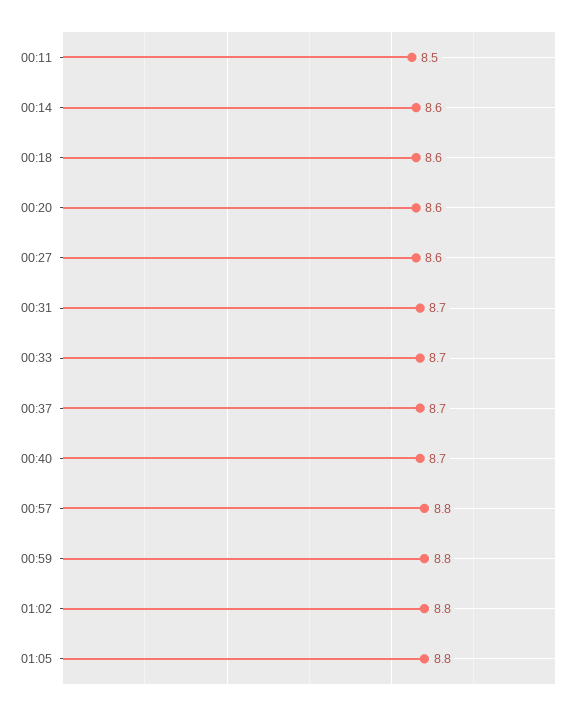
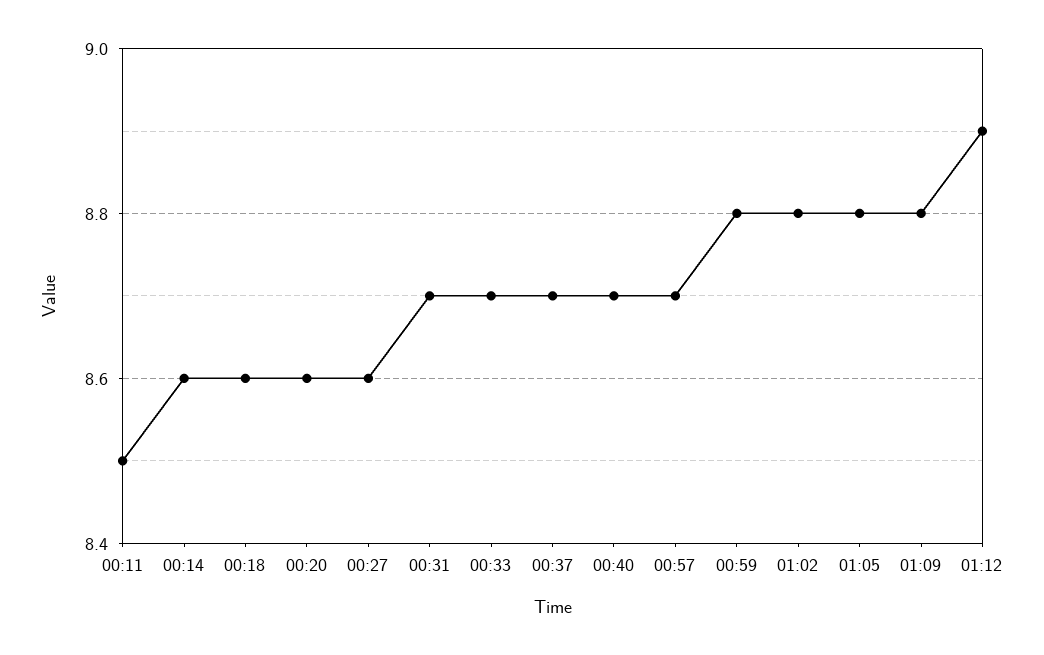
00:57: 8.8 -> 8.7
01:09: none -> 8.8
01:12: none -> 8.9

